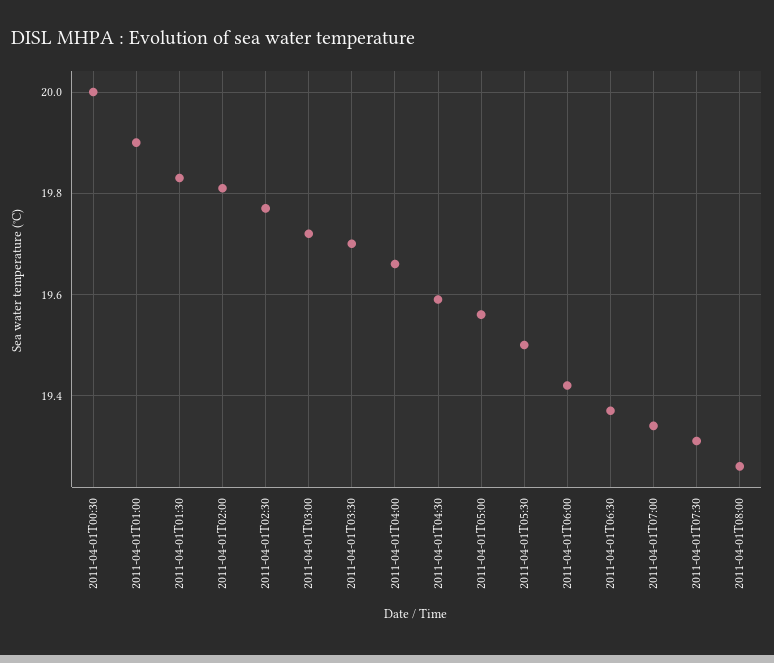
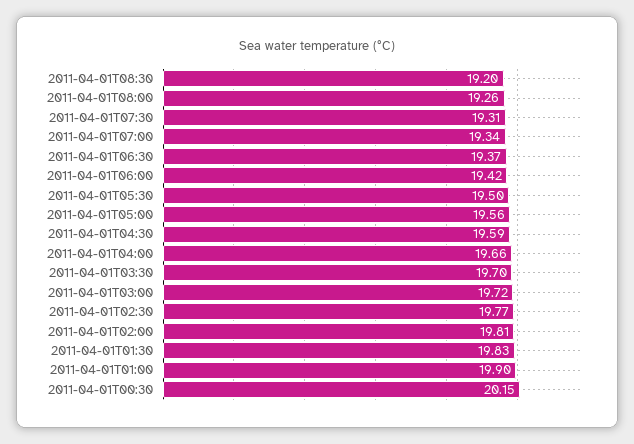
2011-04-01T00:30: 20 -> 20.15
2011-04-01T08:30: none -> 19.2

